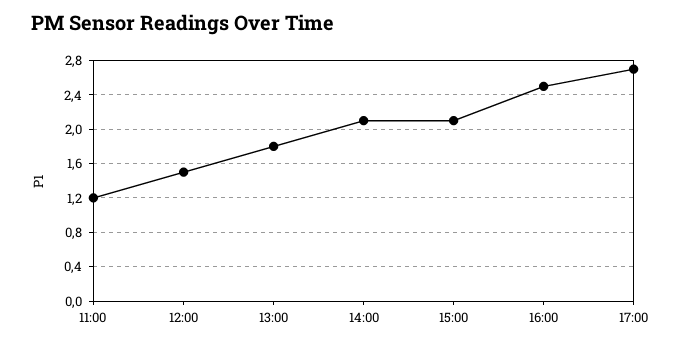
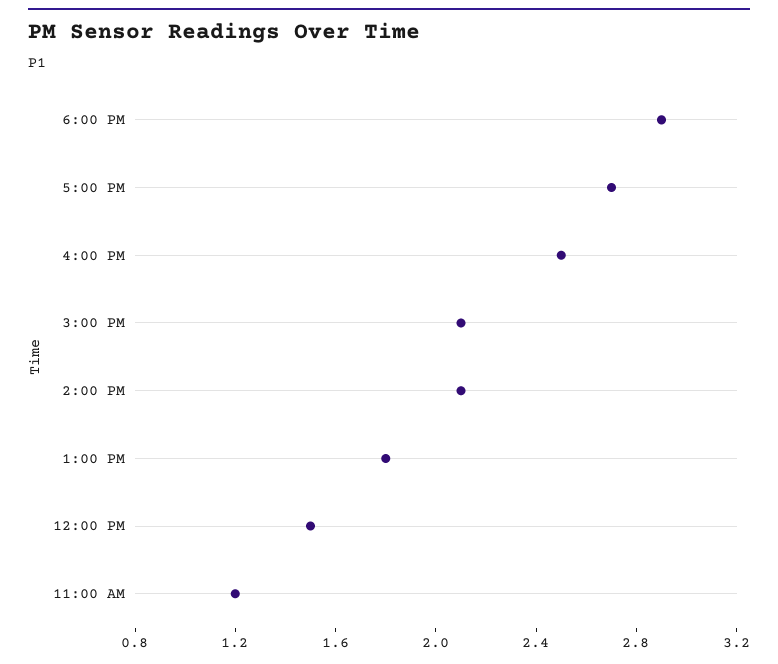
6:00 PM: none -> 2.9

